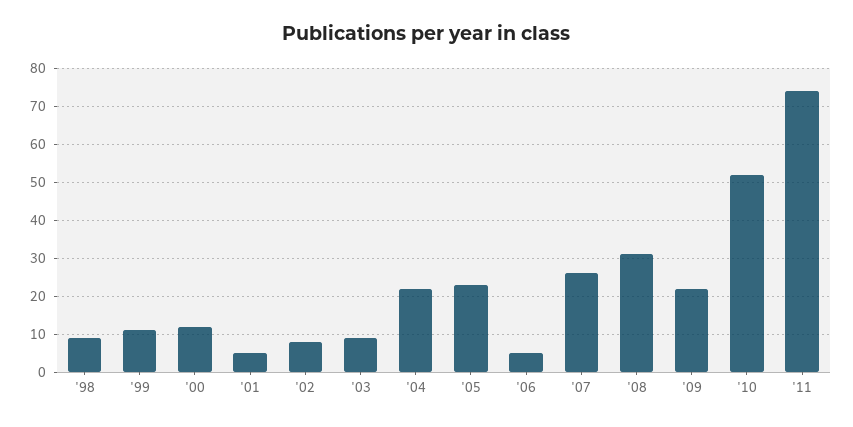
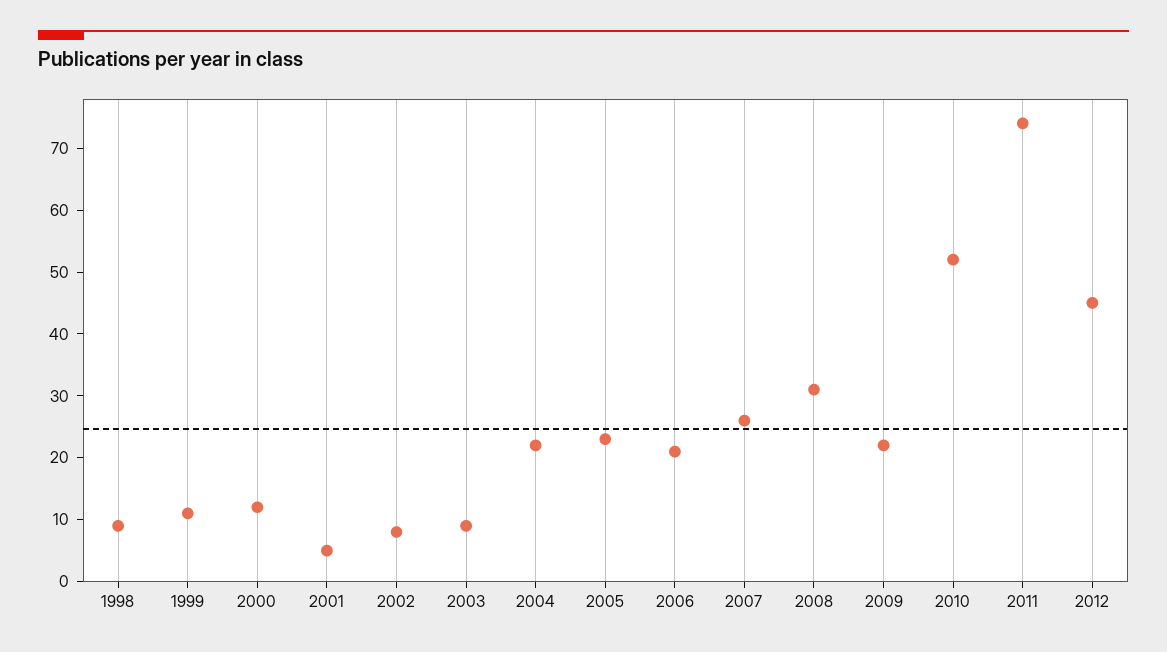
'06: 5 -> 20
2012: none -> 45

